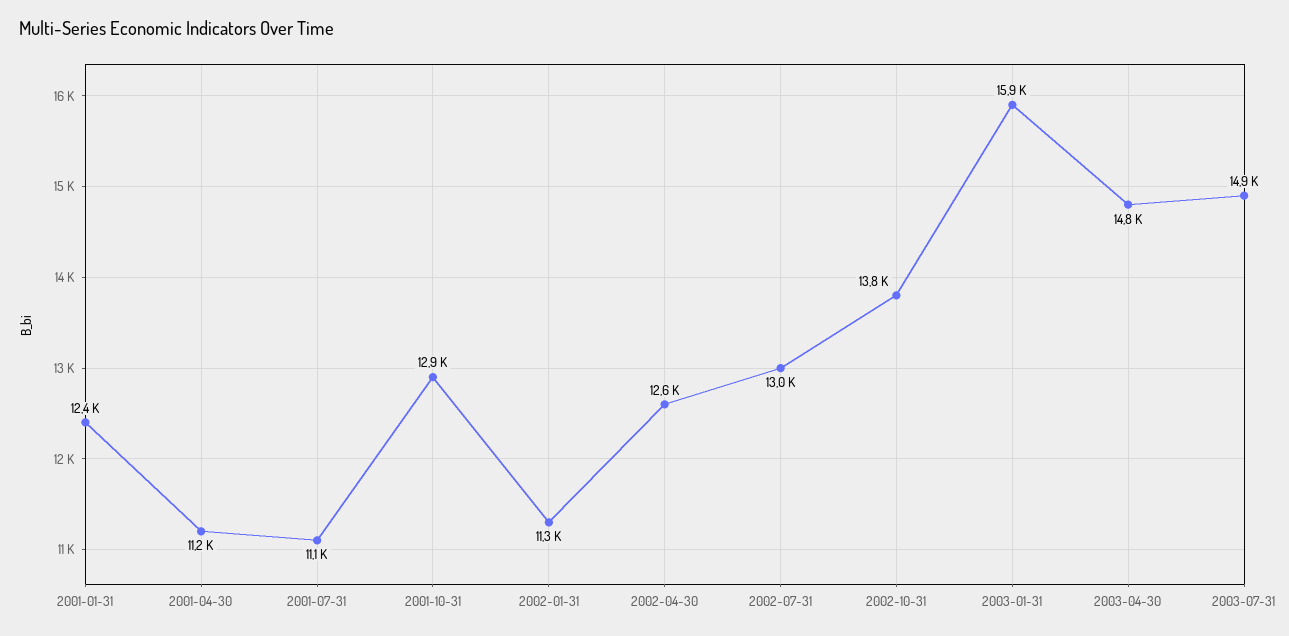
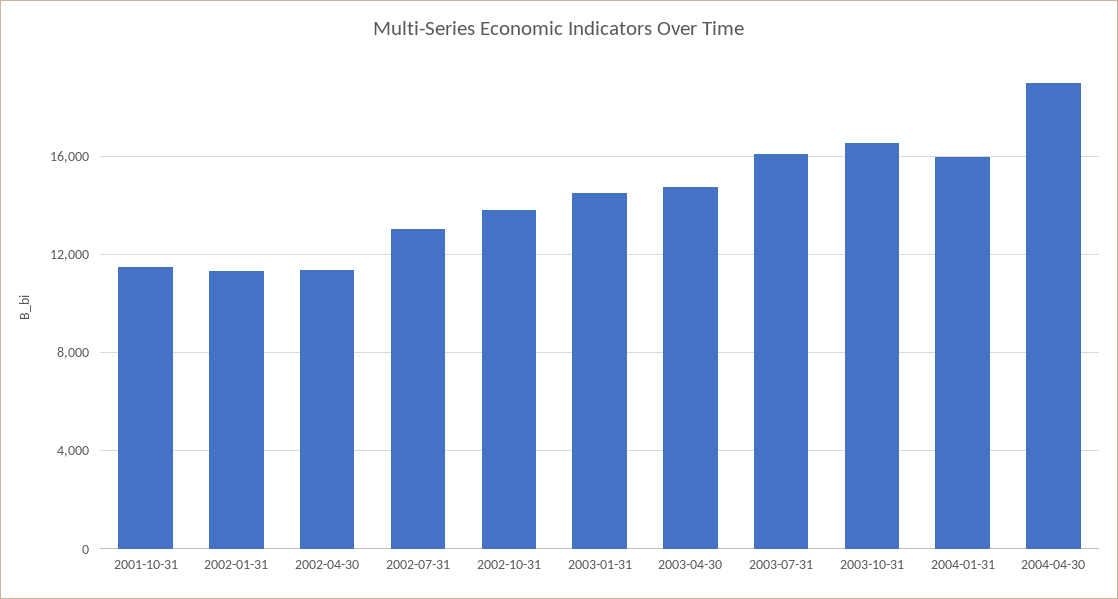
2001-01-31: 12400 -> none
2001-04-30: 11200 -> none
2001-07-31: 11100 -> none
2001-10-31: 12900 -> 11500
2002-04-30: 12600 -> 11500
2003-01-31: 15900 -> 14500
2003-07-31: 14900 -> 16000
2003-10-31: none -> 16500
2004-01-31: none -> 16000
2004-04-30: none -> 19000

